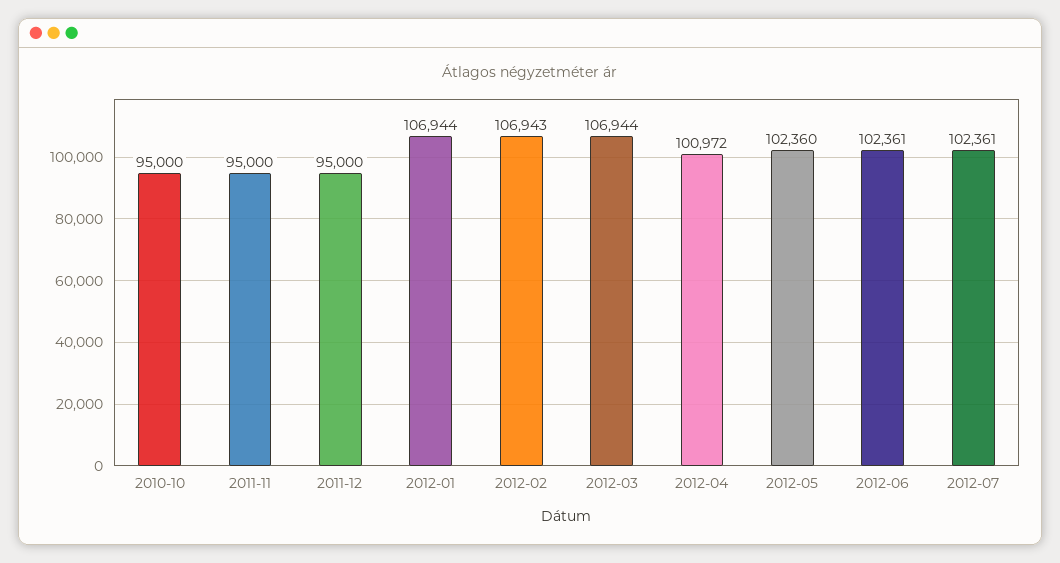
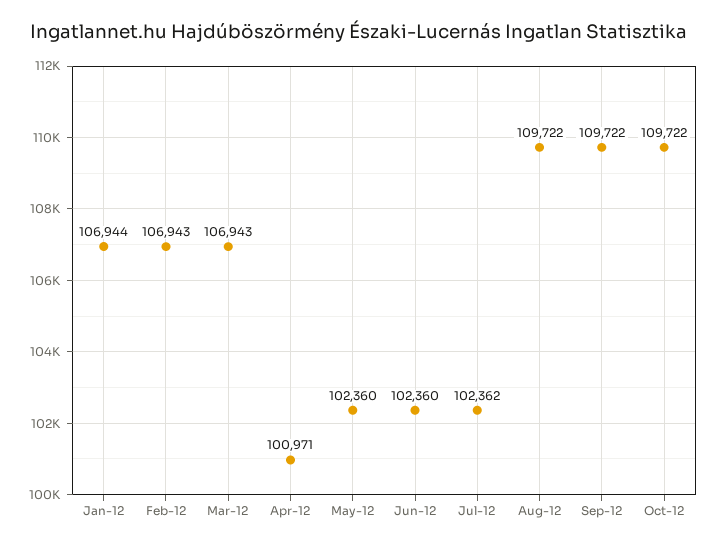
2010-10: 95000 -> none
2011-11: 95000 -> none
2011-12: 95000 -> none
2012-03: 106944 -> 106943
2012-04: 100972 -> 100971
2012-06: 102361 -> 102360
2012-07: 102361 -> 102362
Aug-12: none -> 109722
Sep-12: none -> 109722
Oct-12: none -> 109722

